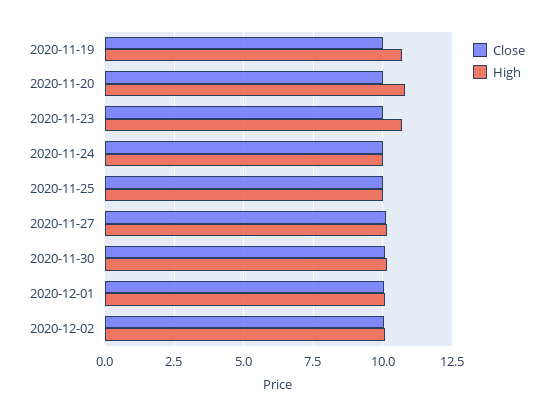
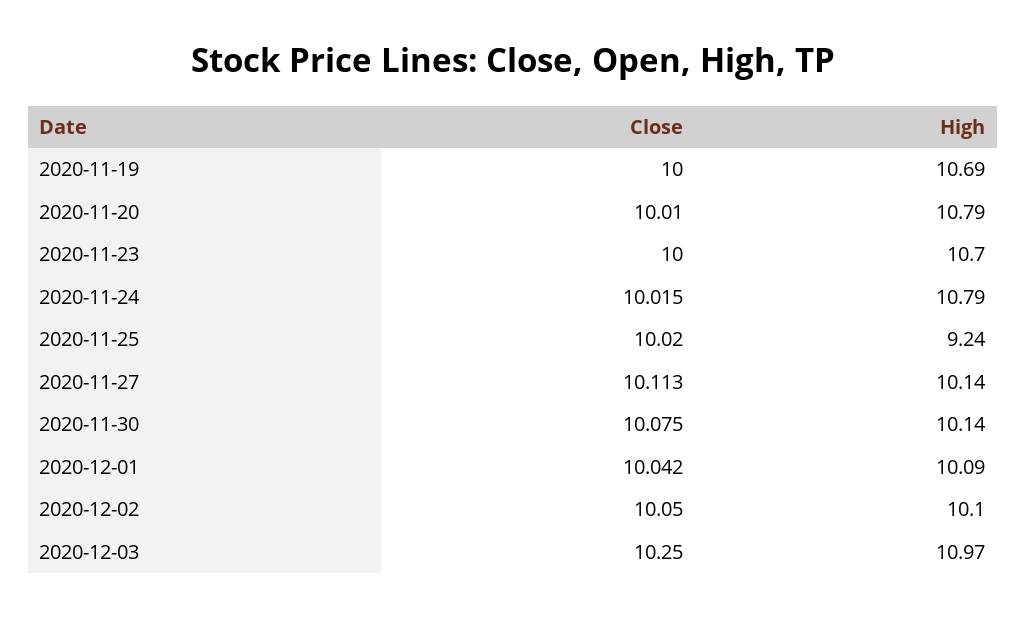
High, 2020-11-24: 10 -> 10.79
High, 2020-11-25: 10 -> 9.24
Close, 2020-12-03: none -> 10.25
High, 2020-12-03: none -> 10.97

